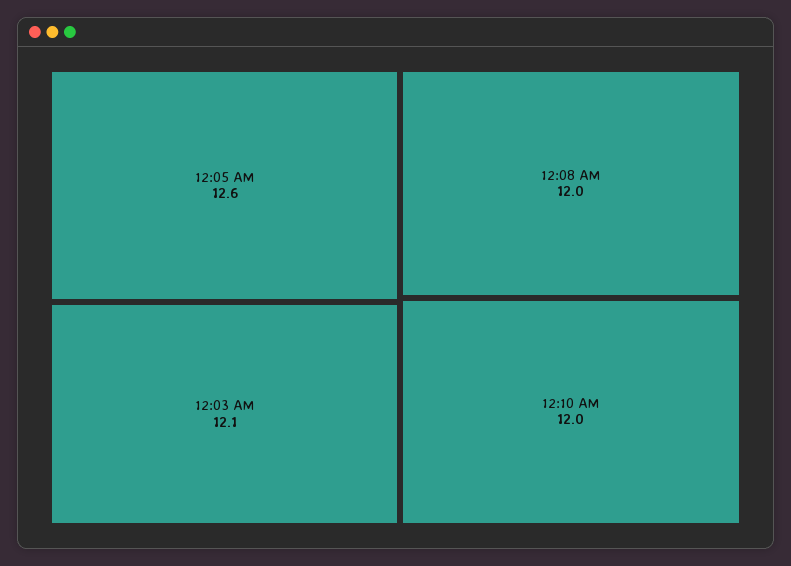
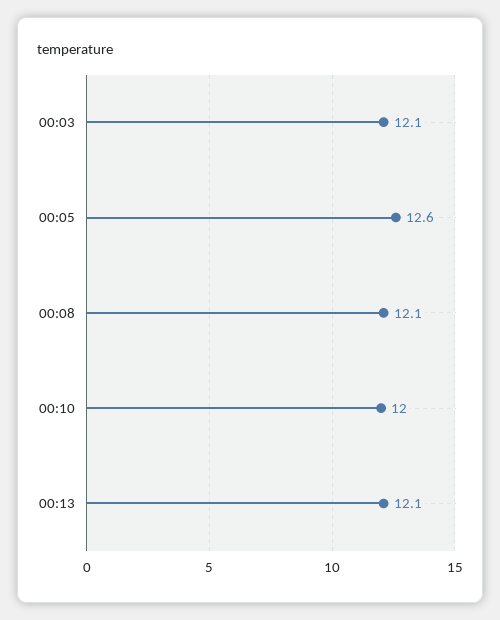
12:08 AM: 12 -> 12.1
00:13: none -> 12.1

